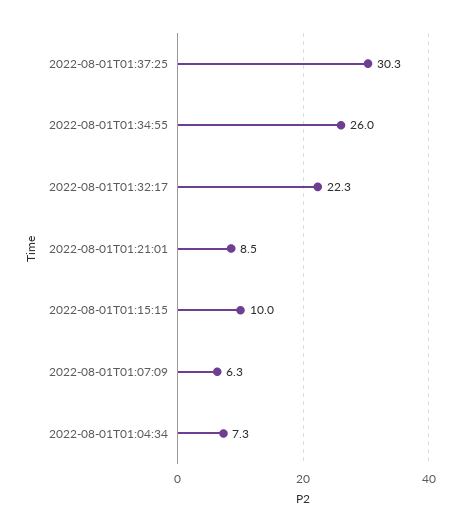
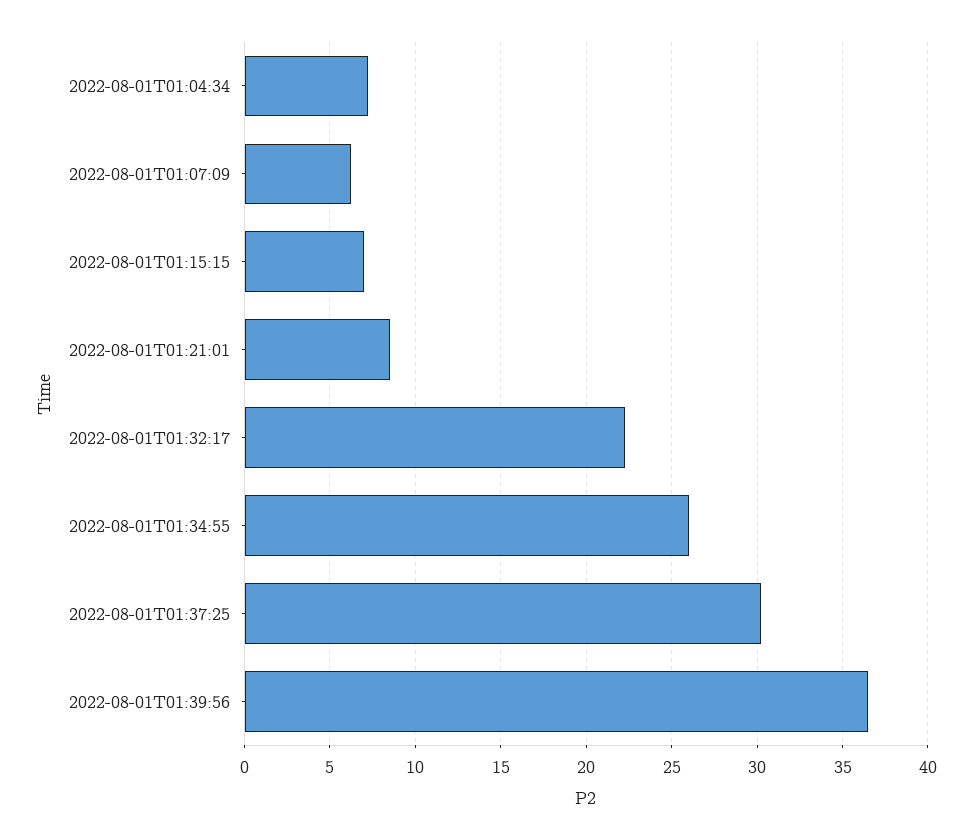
2022-08-01T01:15:15: 10 -> 7
2022-08-01T01:39:56: none -> 36.5

